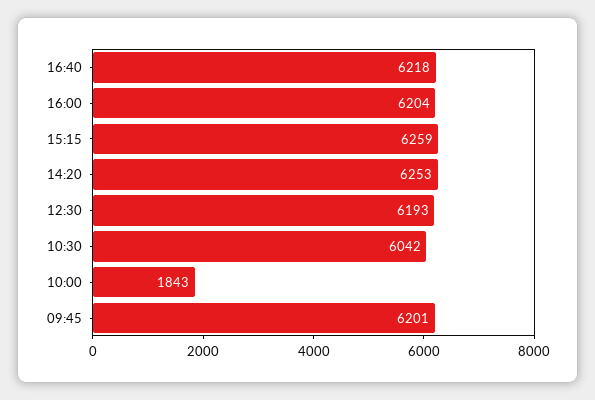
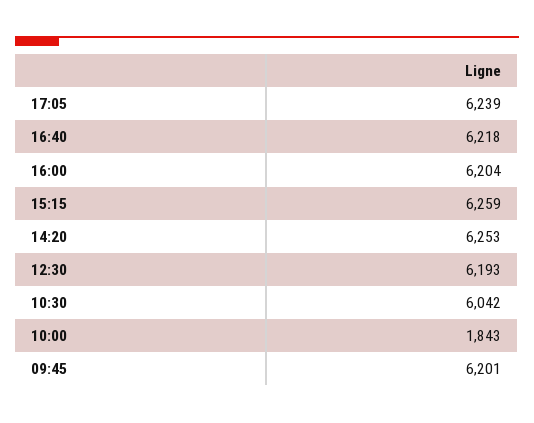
17:05: none -> 6239

